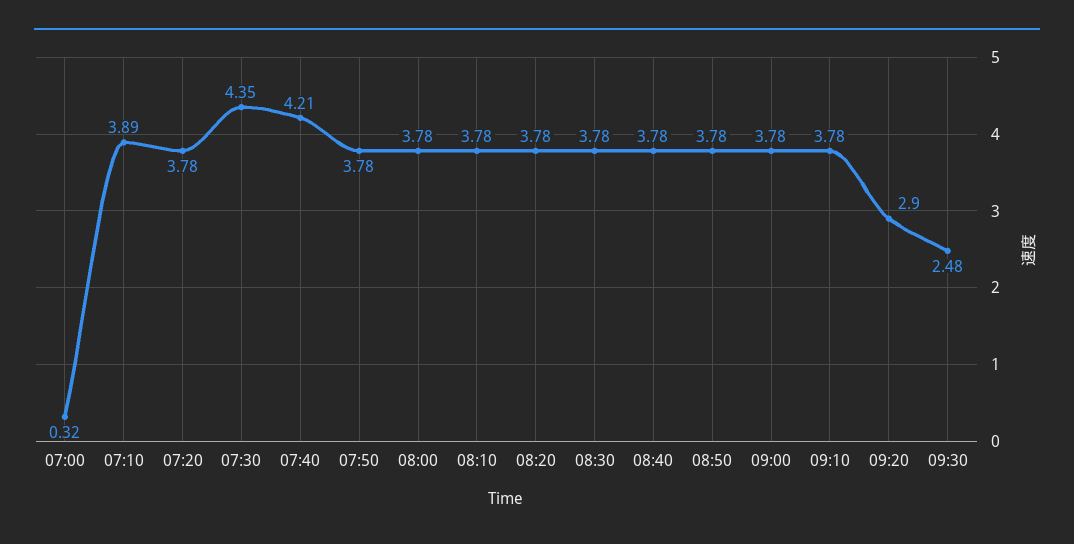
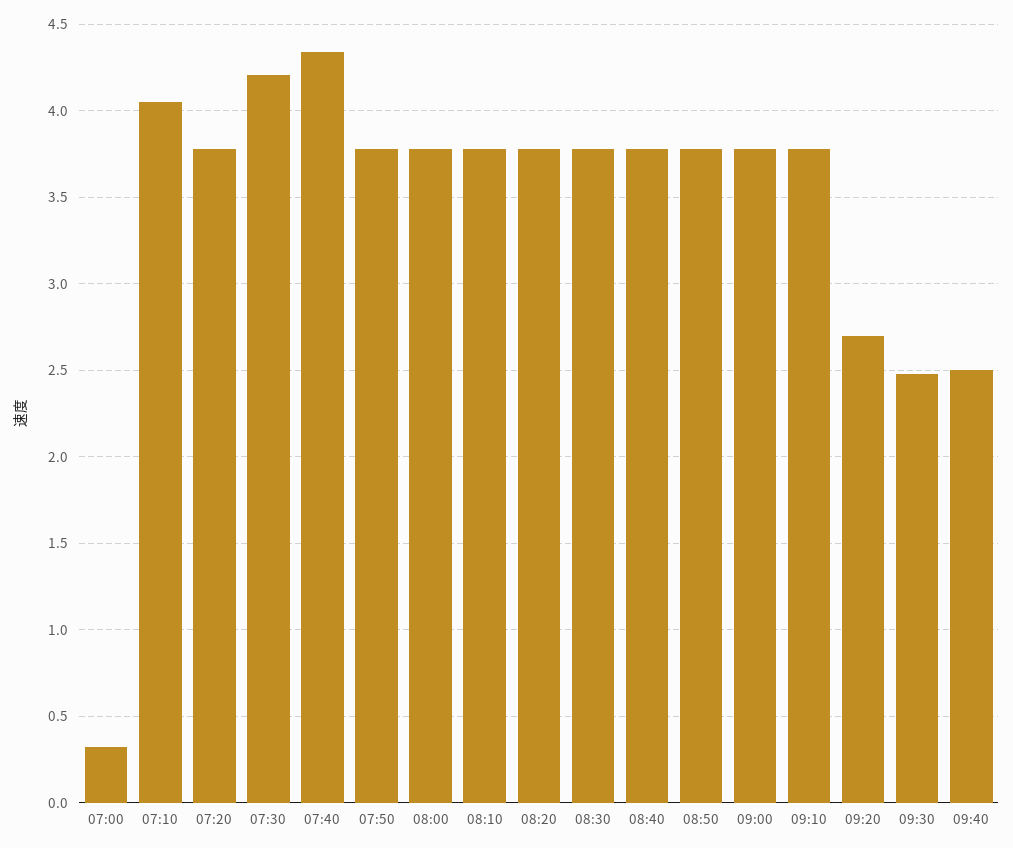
07:10: 3.89 -> 4.05
07:30: 4.35 -> 4.2
07:40: 4.21 -> 4.35
09:20: 2.9 -> 2.7
09:40: none -> 2.5

